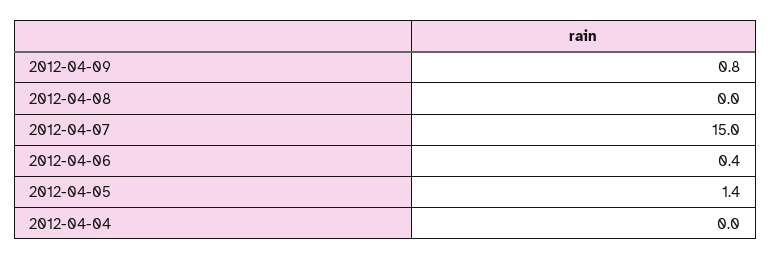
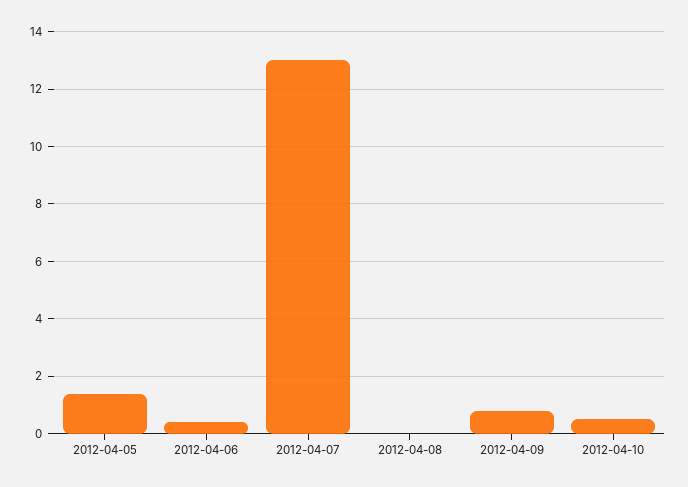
2012-04-07: 15 -> 13
2012-04-04: 0 -> none
2012-04-10: none -> 0.5

